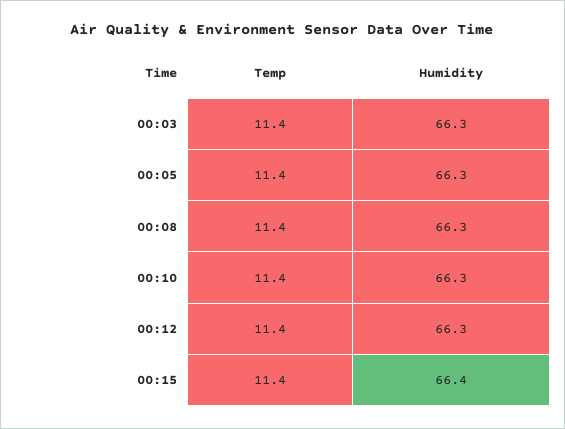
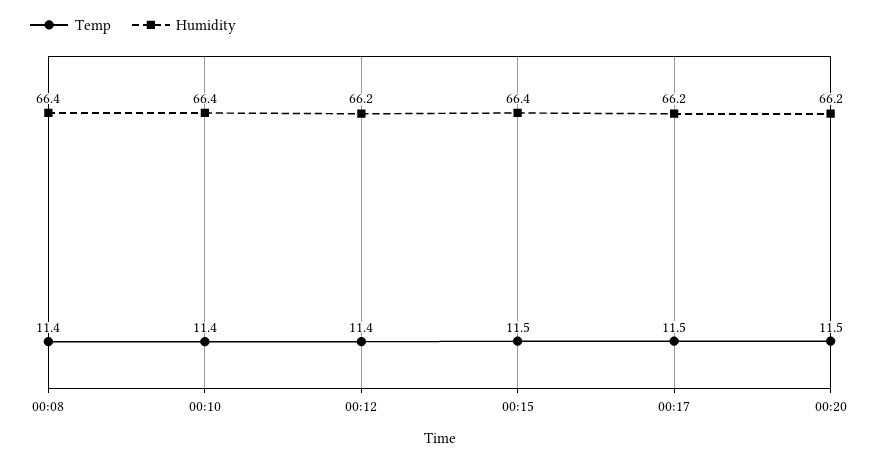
Temp, 00:03: 11.4 -> none
Humidity, 00:03: 66.3 -> none
Temp, 00:05: 11.4 -> none
Humidity, 00:05: 66.3 -> none
Humidity, 00:08: 66.3 -> 66.4
Humidity, 00:10: 66.3 -> 66.4
Humidity, 00:12: 66.3 -> 66.2
Temp, 00:15: 11.4 -> 11.5
Temp, 00:17: none -> 11.5
Humidity, 00:17: none -> 66.2
Temp, 00:20: none -> 11.5
Humidity, 00:20: none -> 66.2

